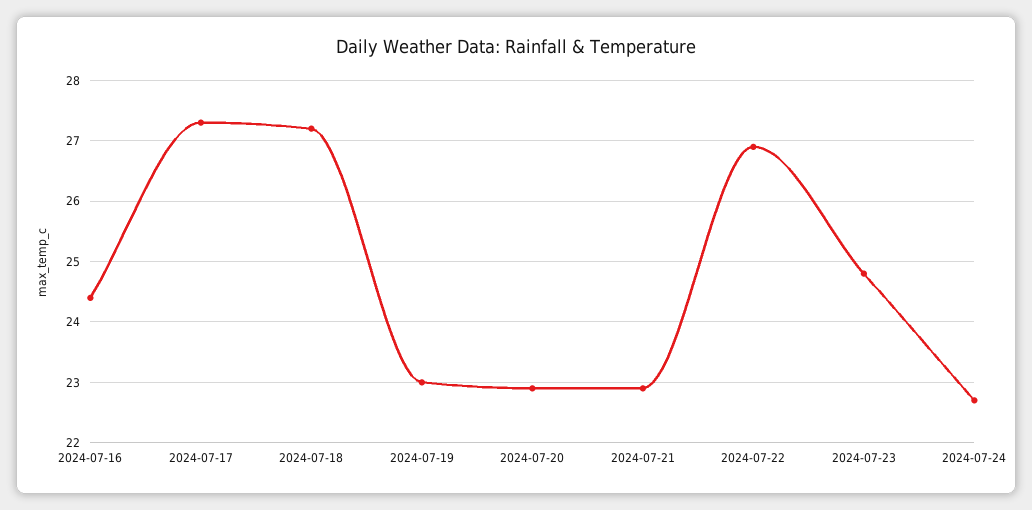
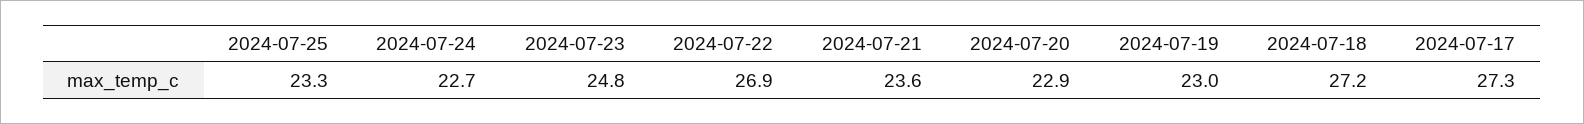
2024-07-16: 24.4 -> none
2024-07-21: 22.9 -> 23.6
2024-07-25: none -> 23.3

